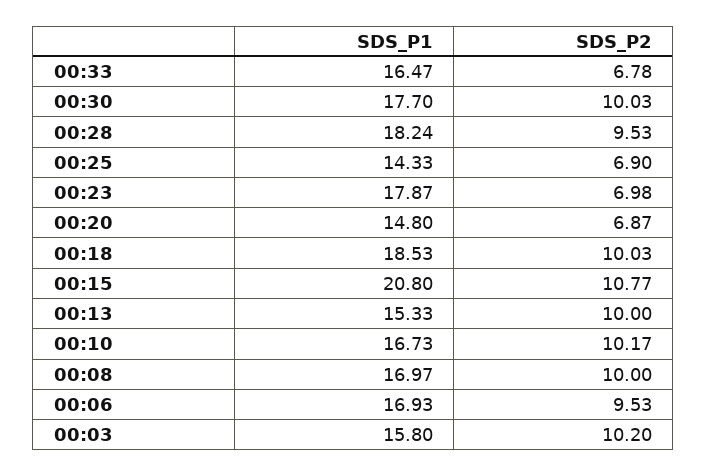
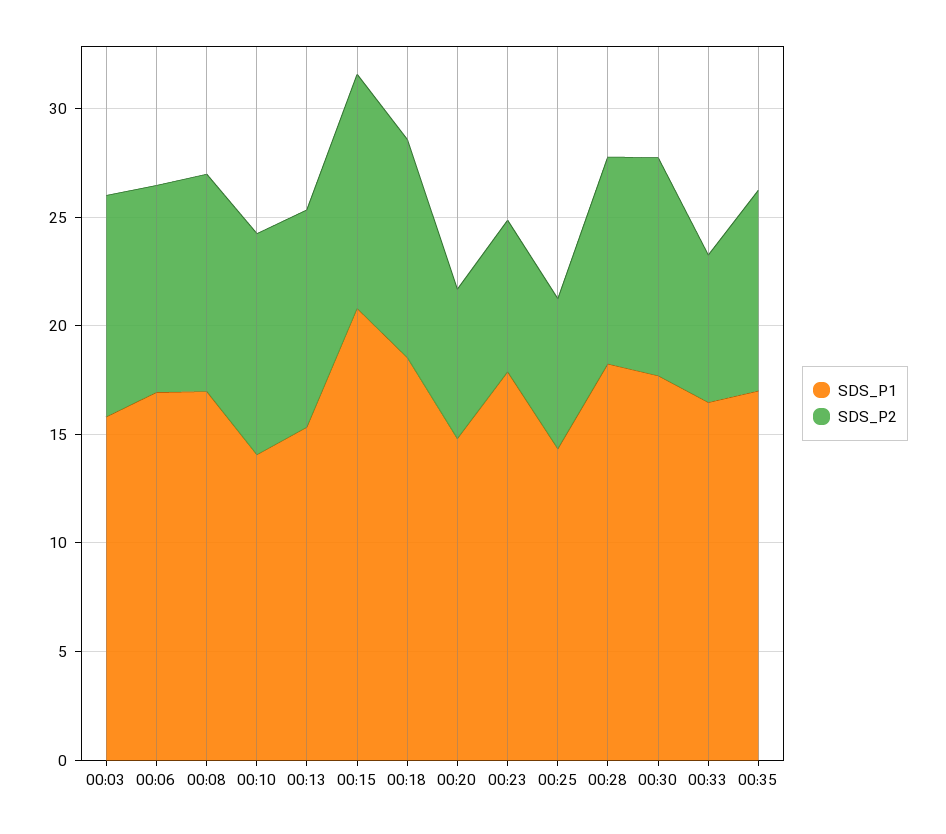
SDS_P1, 00:10: 16.73 -> 14
SDS_P1, 00:35: none -> 17
SDS_P2, 00:35: none -> 9

